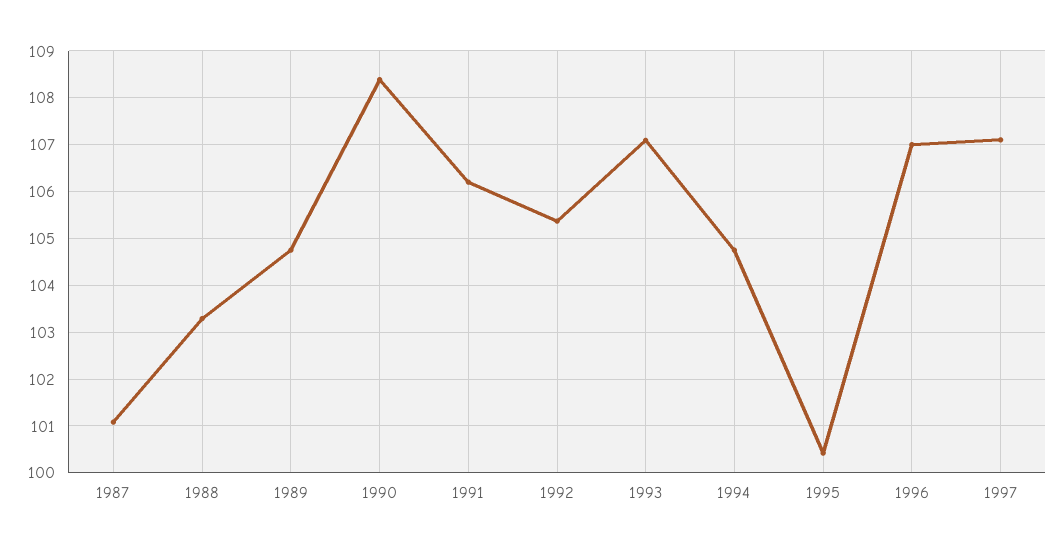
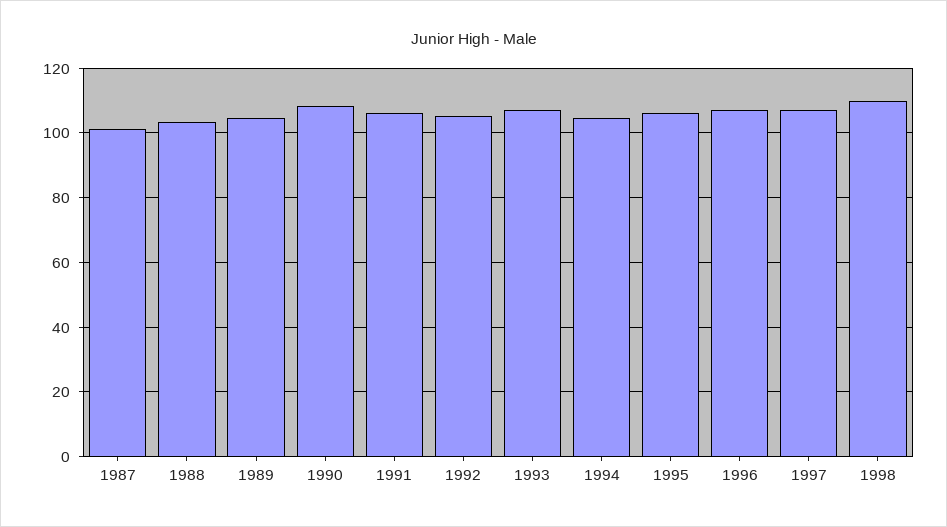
1995: 100.4 -> 106
1998: none -> 110

